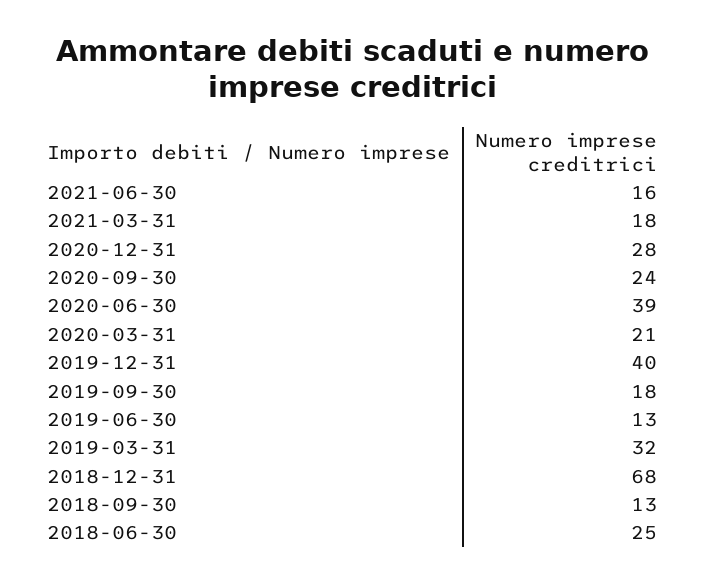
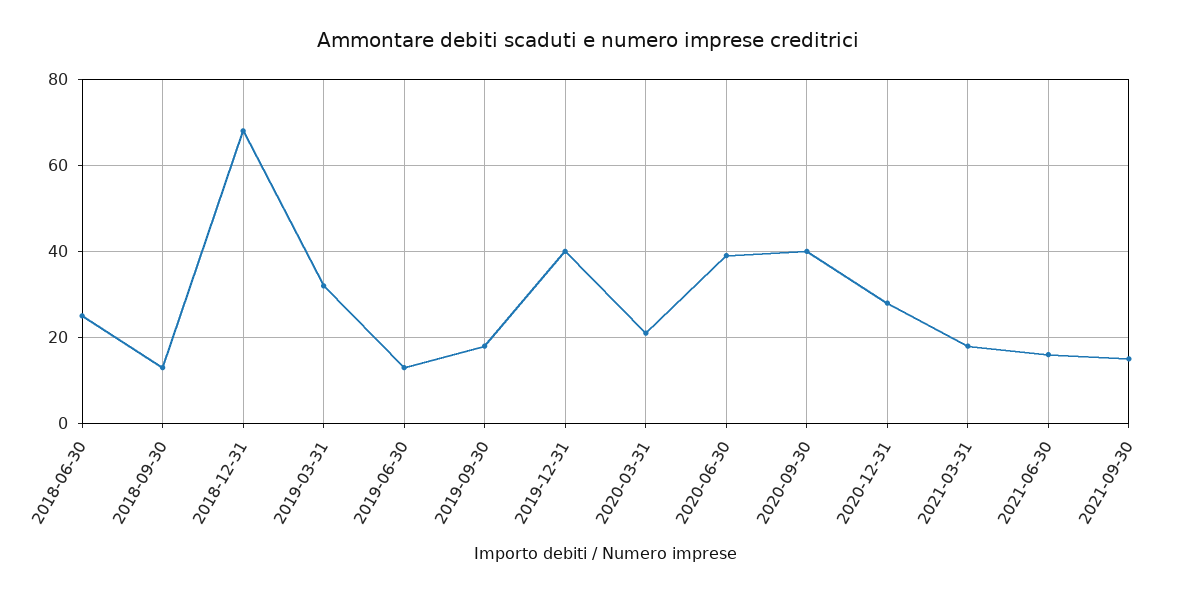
2020-09-30: 24 -> 40
2021-09-30: none -> 15

